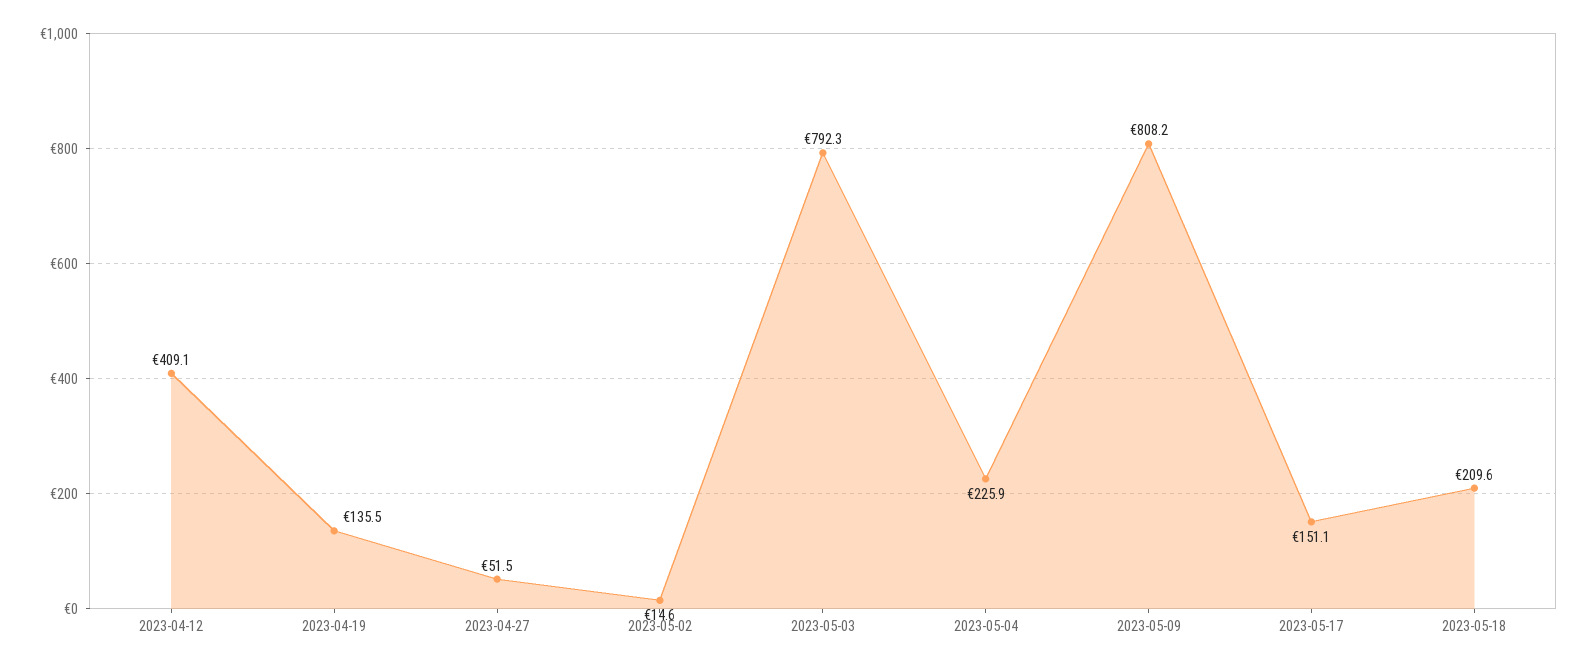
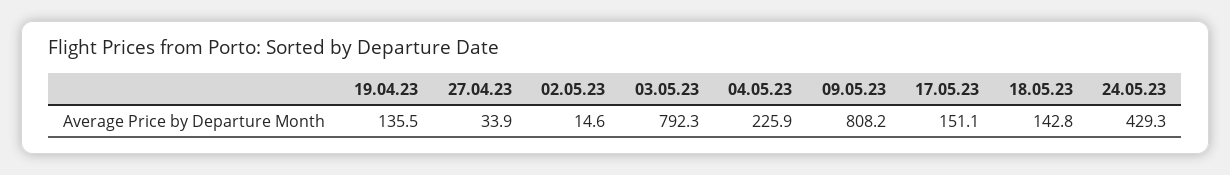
2023-04-12: 409.1 -> none
2023-04-27: 51.5 -> 33.9
2023-05-18: 209.6 -> 142.8
24.05.23: none -> 429.3

